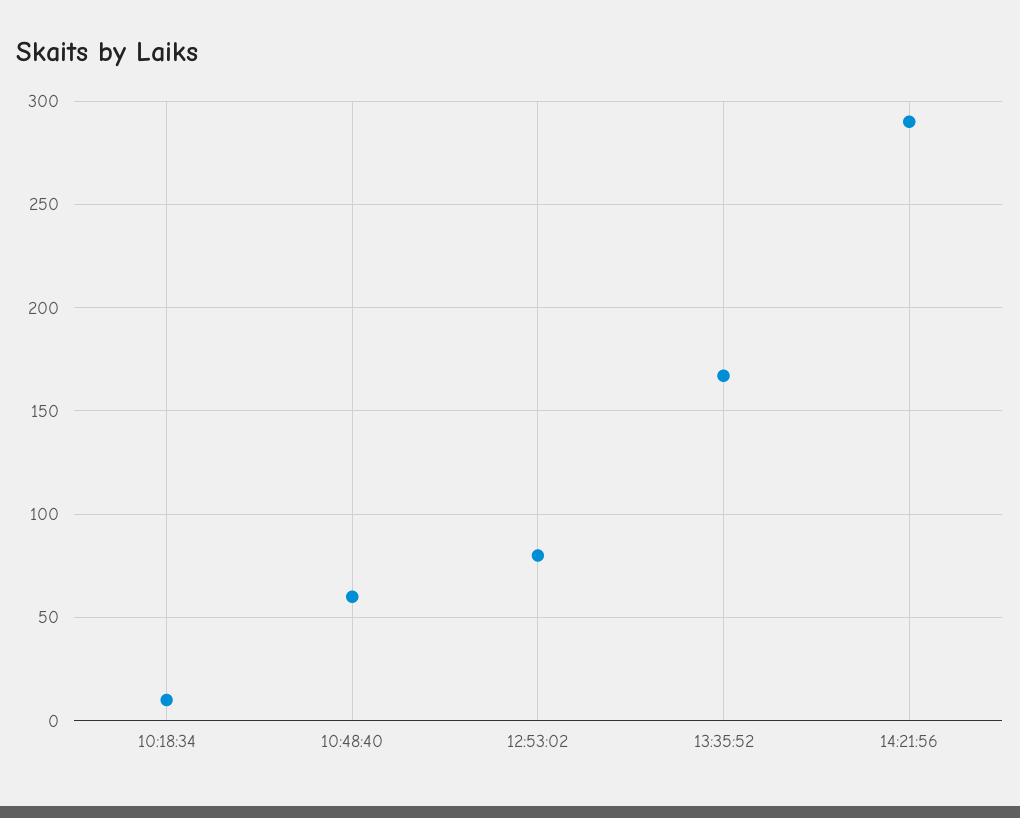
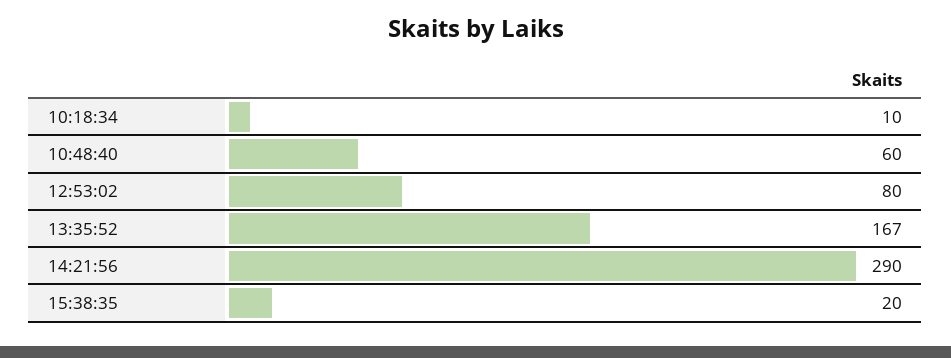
15:38:35: none -> 20

